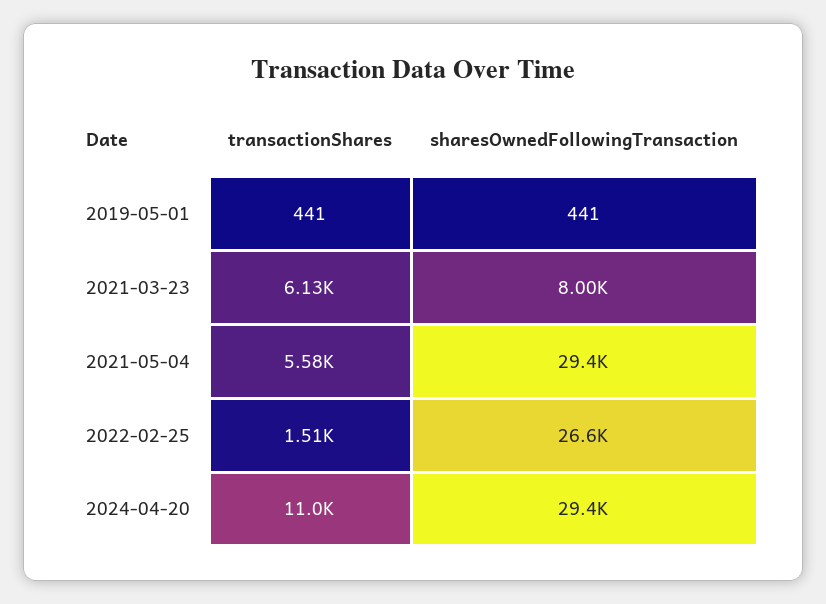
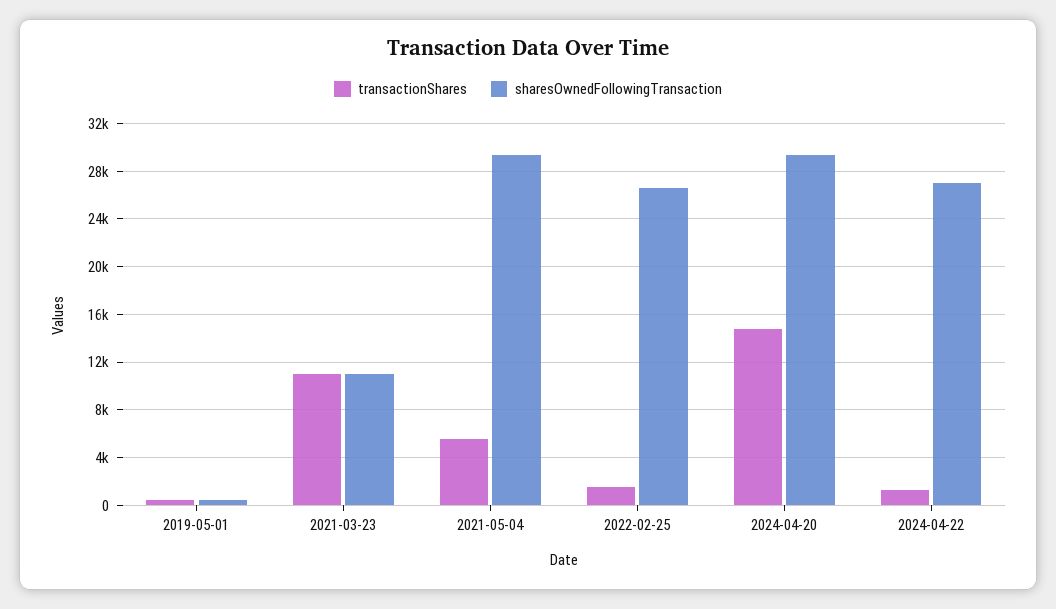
transactionShares, 2021-03-23: 6130 -> 11000
sharesOwnedFollowingTransaction, 2021-03-23: 8000 -> 11000
transactionShares, 2024-04-20: 11000 -> 15000
transactionShares, 2024-04-22: none -> 1000
sharesOwnedFollowingTransaction, 2024-04-22: none -> 27000

